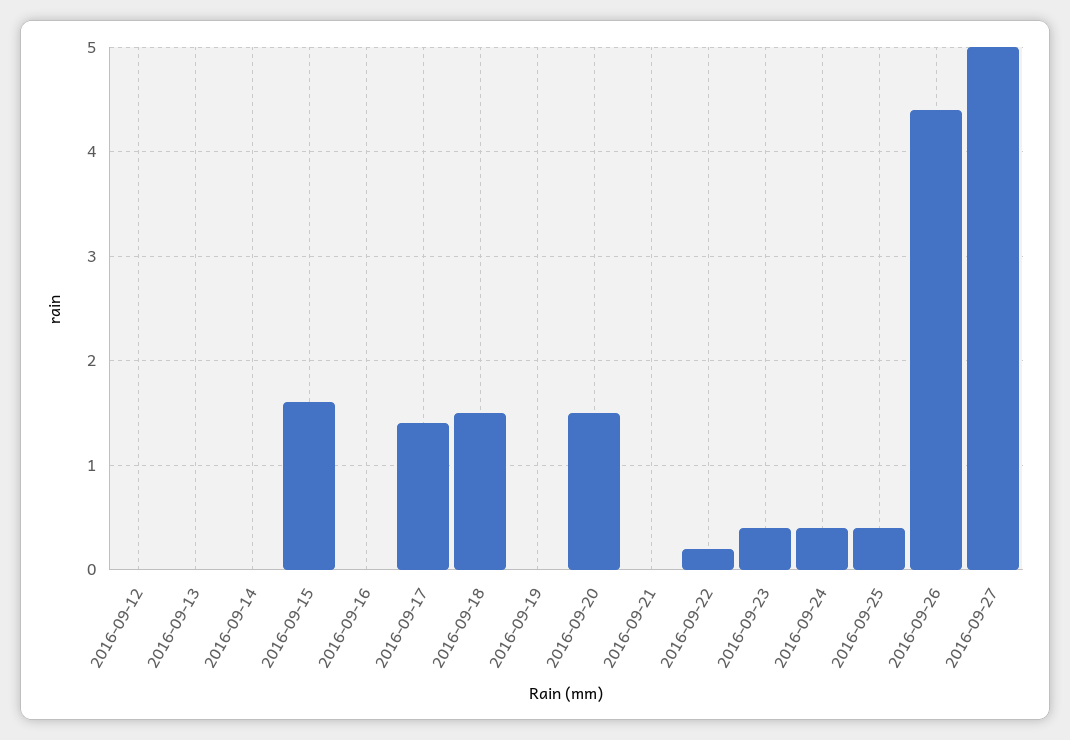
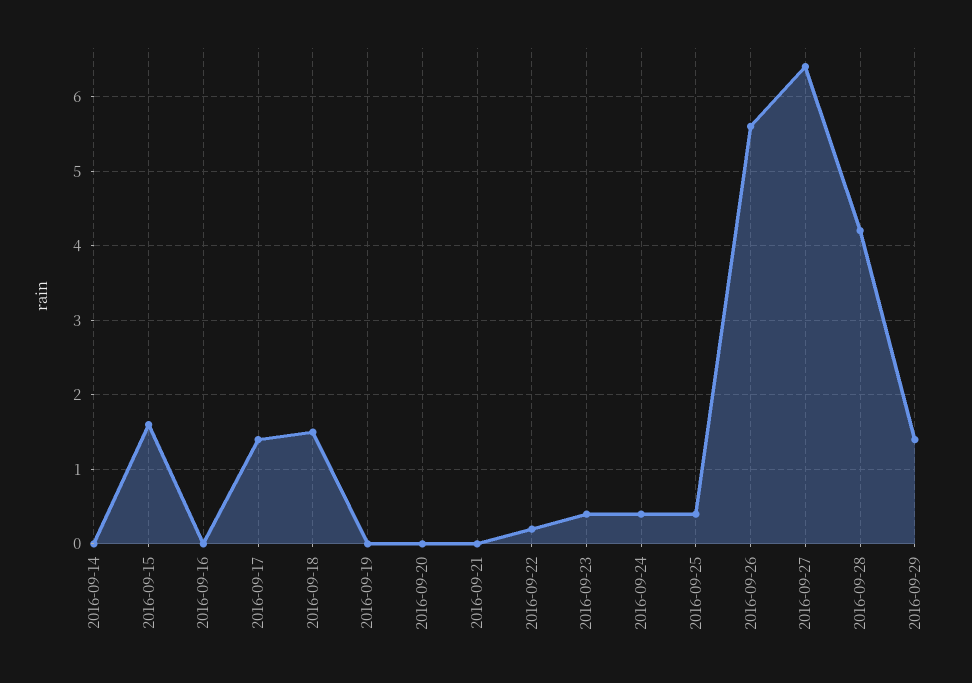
2016-09-12: 0 -> none
2016-09-13: 0 -> none
2016-09-20: 1.5 -> 0
2016-09-26: 4.4 -> 5.6
2016-09-27: 5 -> 6.4
2016-09-28: none -> 4.2
2016-09-29: none -> 1.4

